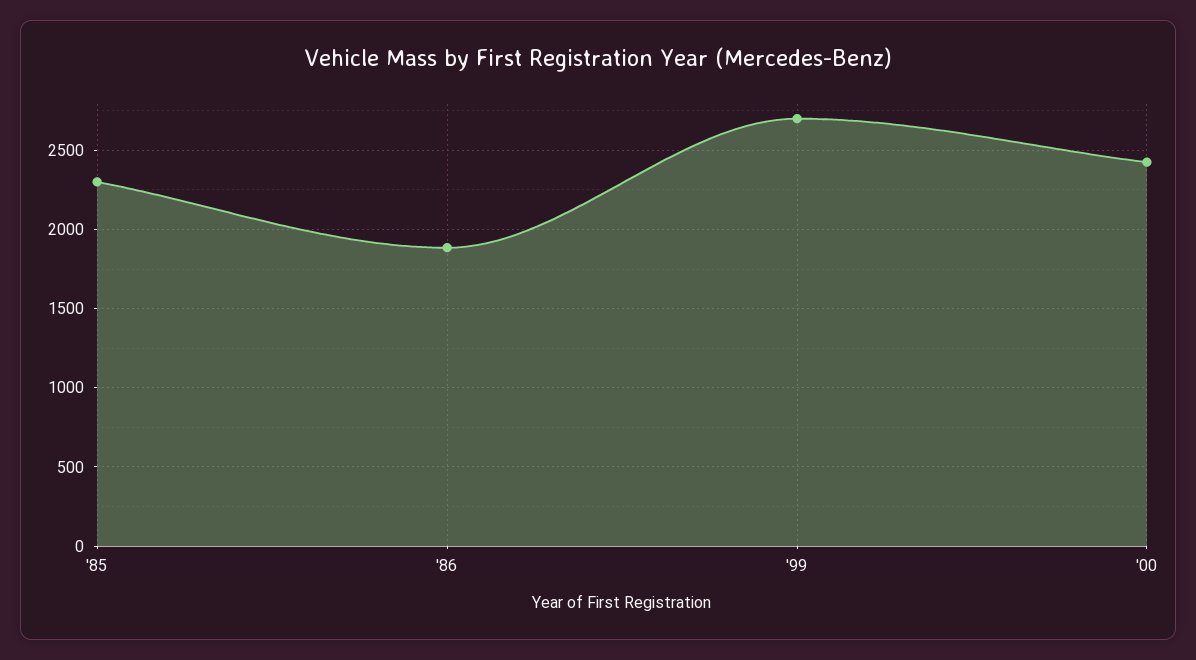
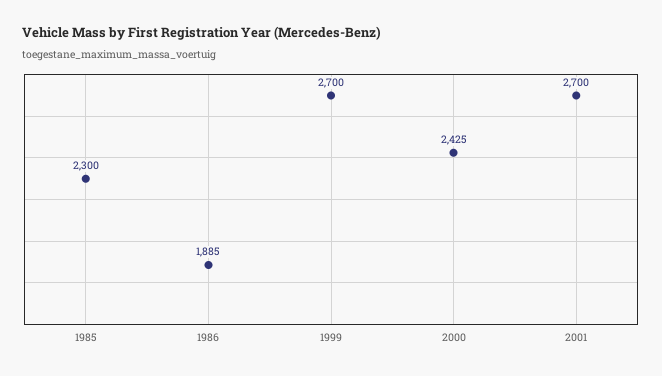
2001: none -> 2700

